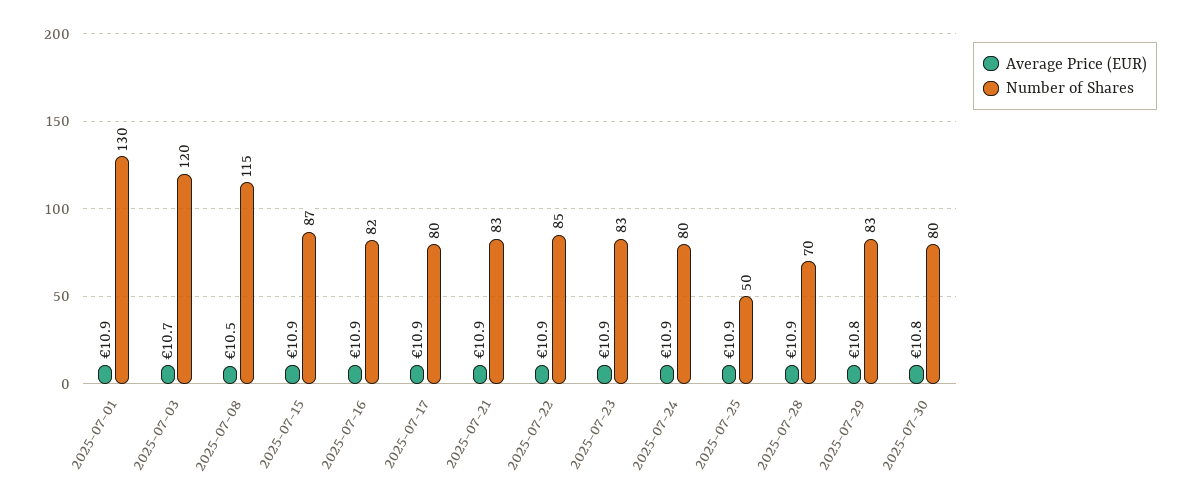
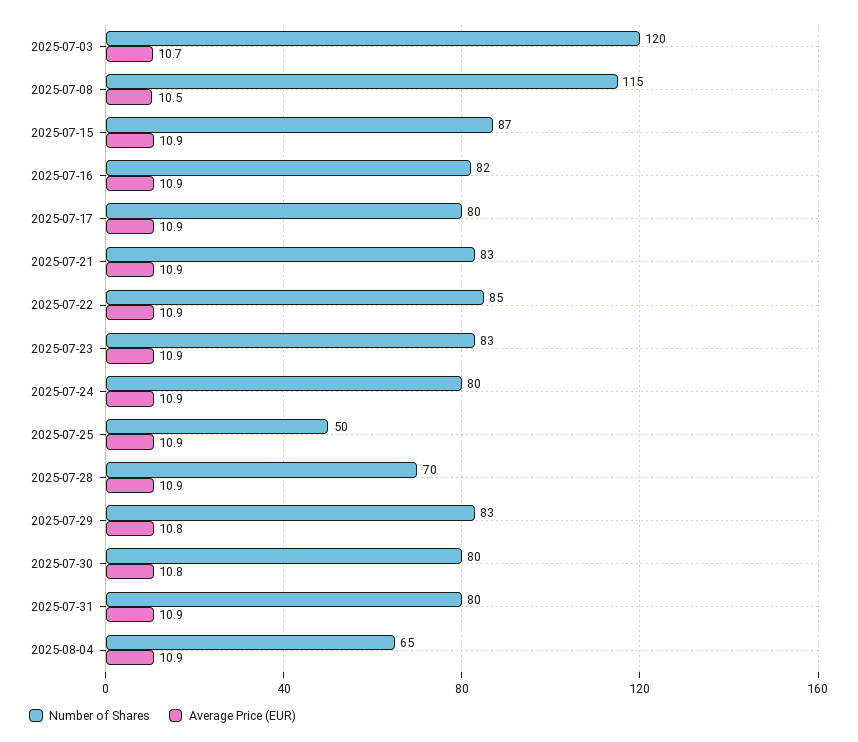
Average Price (EUR), 2025-07-01: 10.9 -> none
Number of Shares, 2025-07-01: 130 -> none
Number of Shares, 2025-07-31: none -> 80
Average Price (EUR), 2025-07-31: none -> 10.9
Number of Shares, 2025-08-04: none -> 65
Average Price (EUR), 2025-08-04: none -> 10.9

